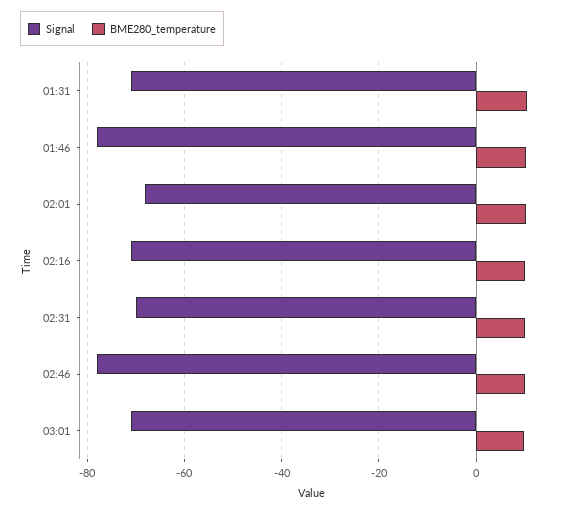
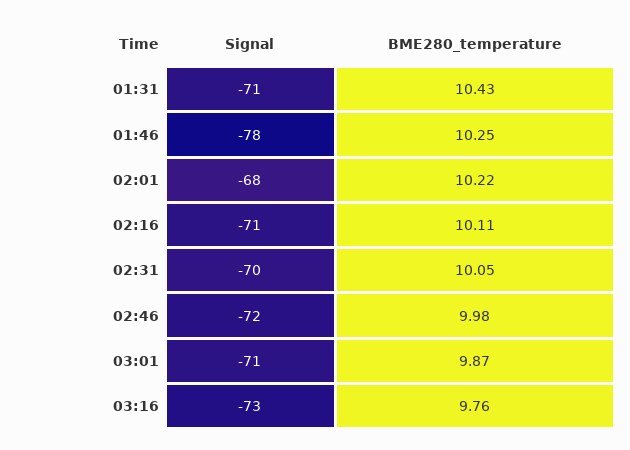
Signal, 02:46: -78 -> -72
Signal, 03:16: none -> -73
BME280_temperature, 03:16: none -> 9.76

